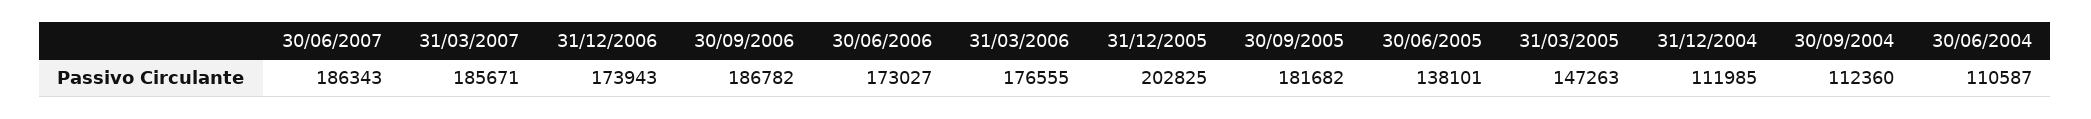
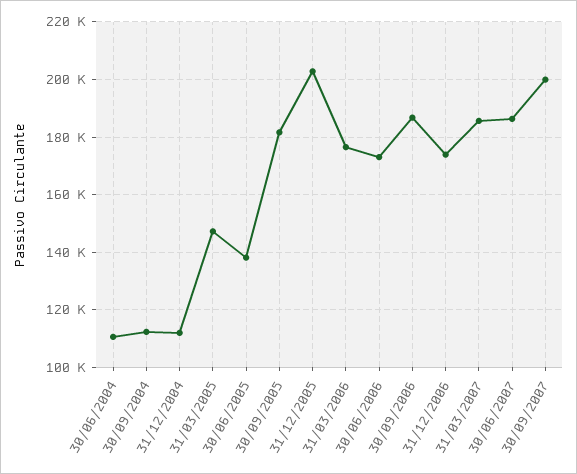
30/09/2007: none -> 200000

